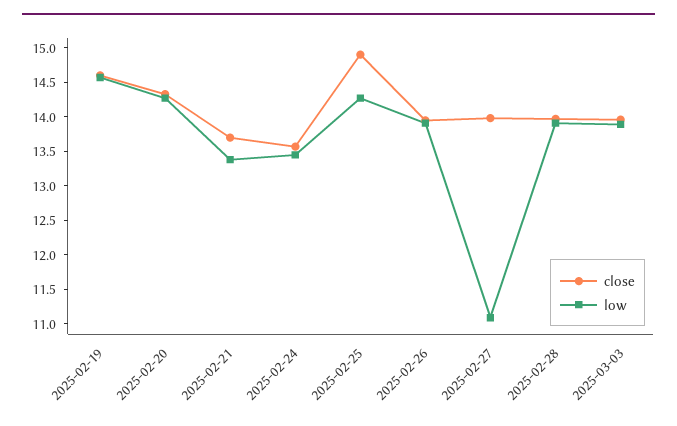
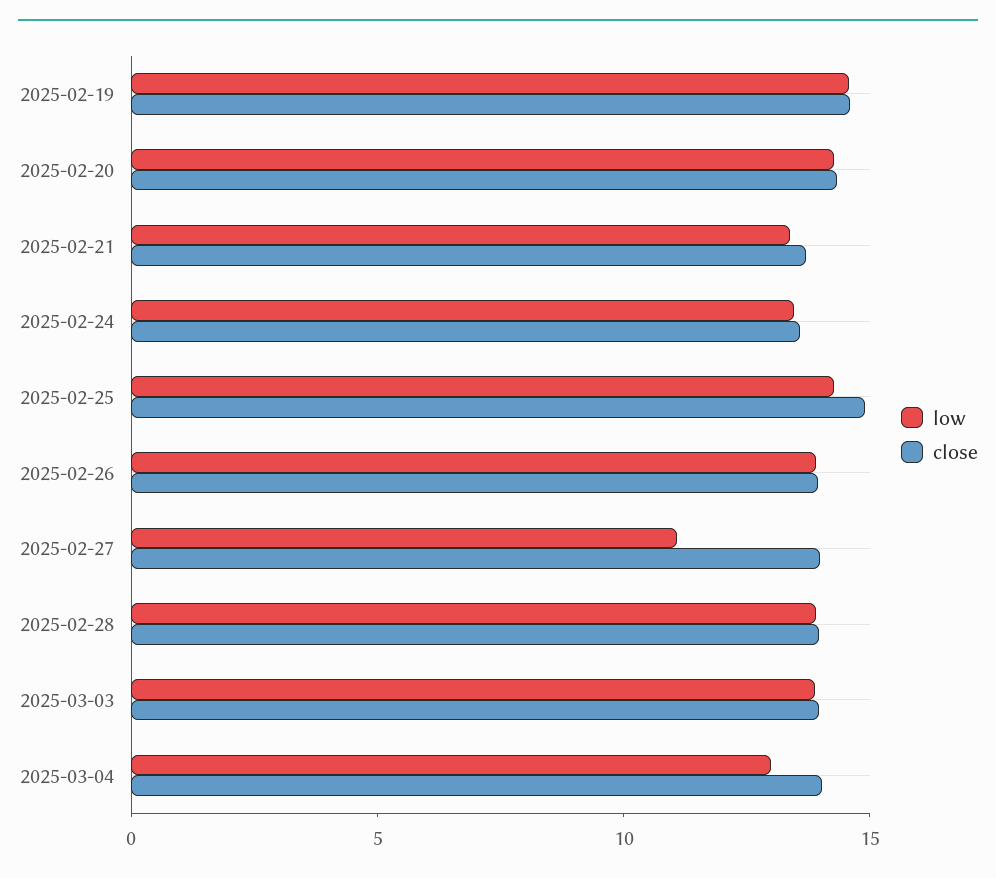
low, 2025-03-04: none -> 13
close, 2025-03-04: none -> 14

